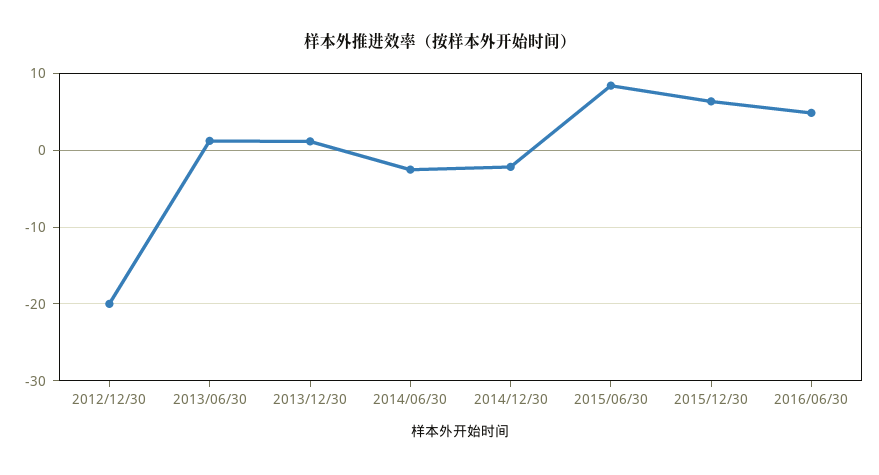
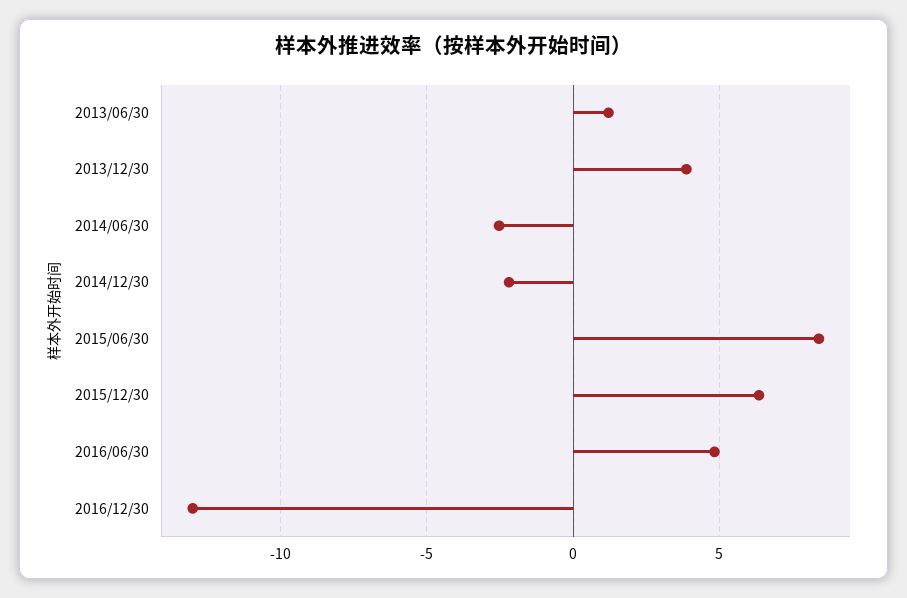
2012/12/30: -20 -> none
2013/12/30: 1 -> 4
2016/12/30: none -> -13

